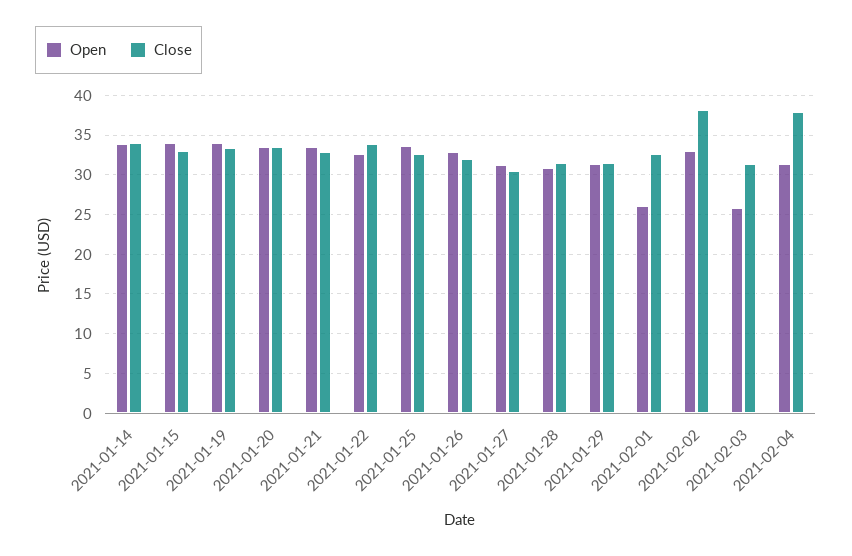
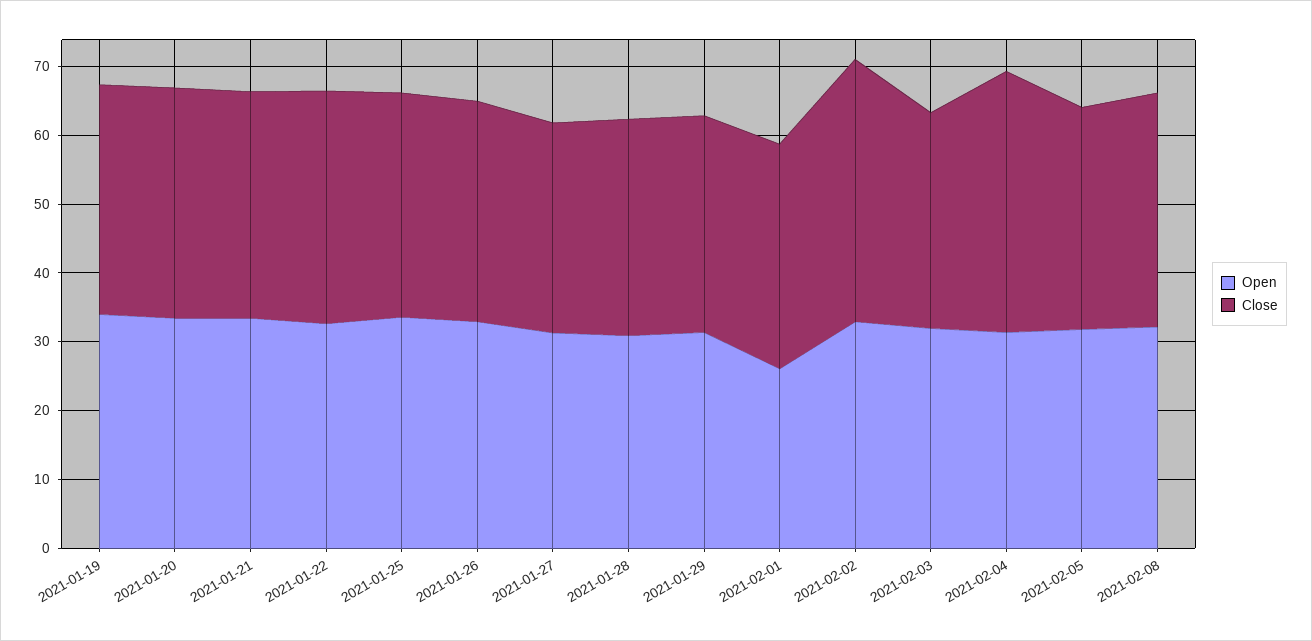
Open, 2021-01-14: 34 -> none
Close, 2021-01-14: 34 -> none
Open, 2021-01-15: 34 -> none
Close, 2021-01-15: 33 -> none
Open, 2021-02-03: 26 -> 32
Open, 2021-02-05: none -> 32
Close, 2021-02-05: none -> 32
Open, 2021-02-08: none -> 32
Close, 2021-02-08: none -> 34

